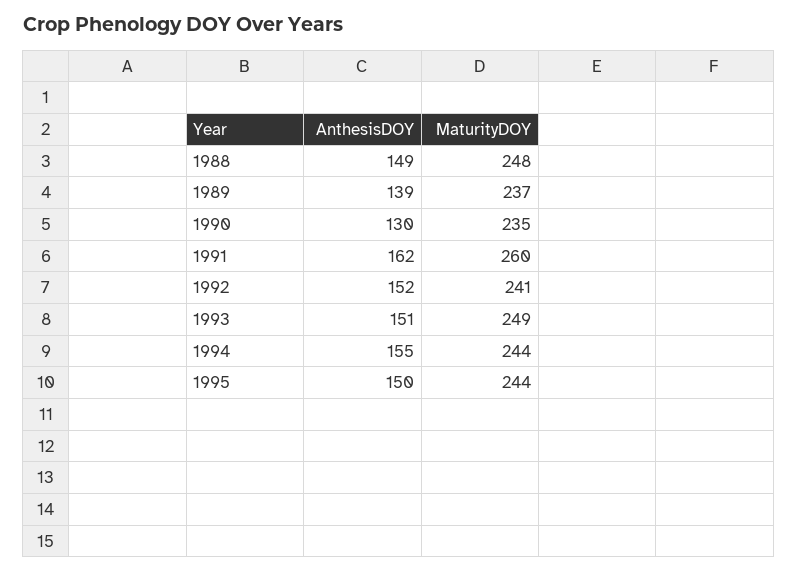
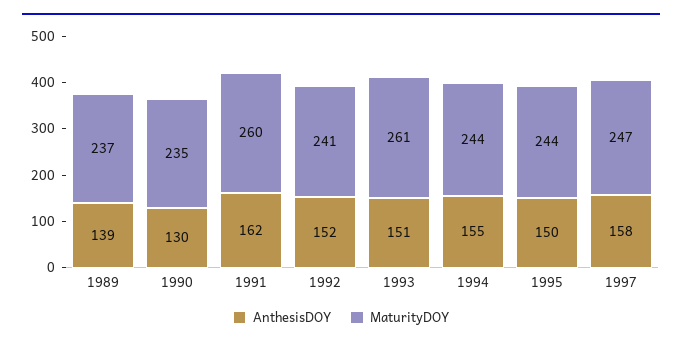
AnthesisDOY, 1988: 149 -> none
MaturityDOY, 1988: 248 -> none
MaturityDOY, 1993: 249 -> 261
AnthesisDOY, 1997: none -> 158
MaturityDOY, 1997: none -> 247

